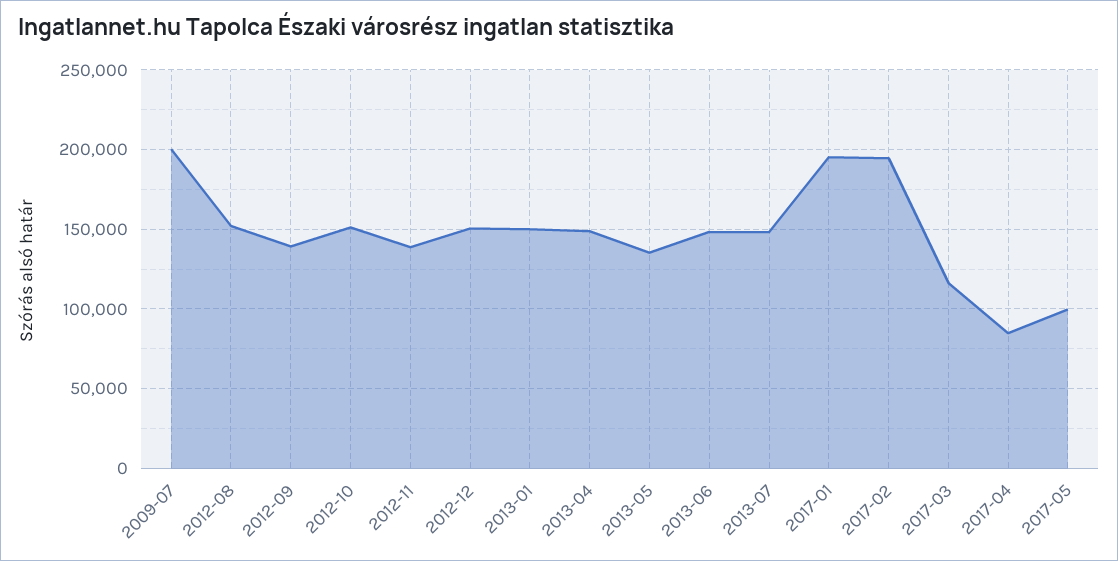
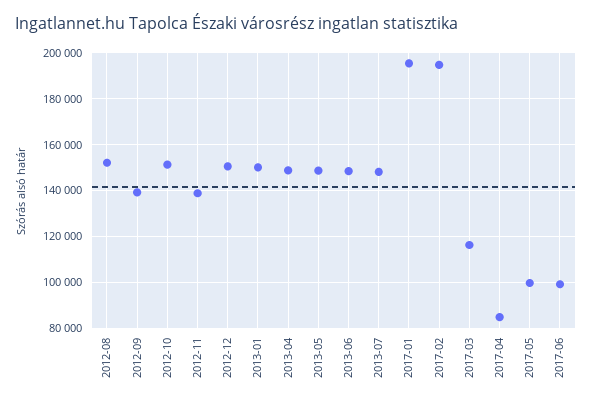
2009-07: 200000 -> none
2013-05: 135000 -> 150000
2017-06: none -> 100000

